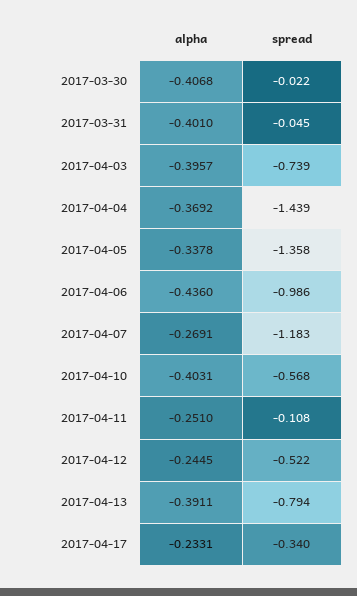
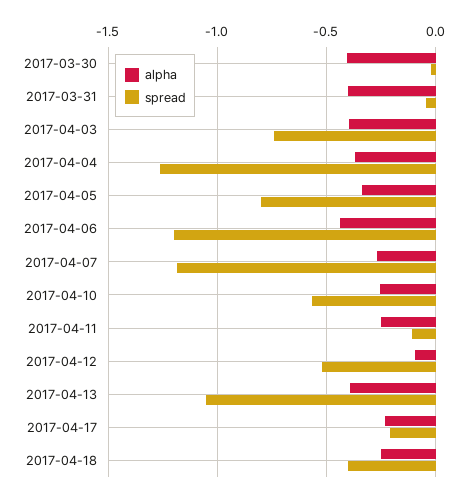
spread, 2017-04-04: -1.439 -> -1.25
spread, 2017-04-05: -1.358 -> -0.8
spread, 2017-04-06: -0.986 -> -1.2
alpha, 2017-04-10: -0.4031 -> -0.25
alpha, 2017-04-12: -0.2445 -> -0.1
spread, 2017-04-13: -0.794 -> -1.05
spread, 2017-04-17: -0.34 -> -0.2
alpha, 2017-04-18: none -> -0.25
spread, 2017-04-18: none -> -0.4

